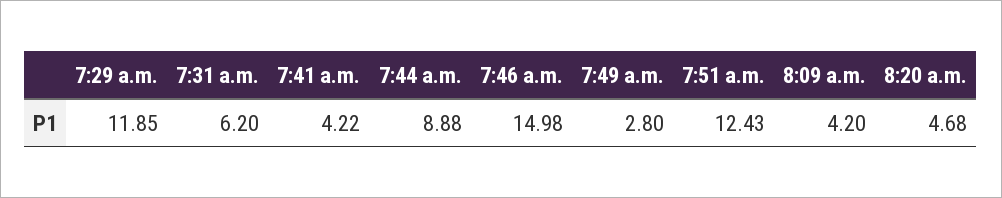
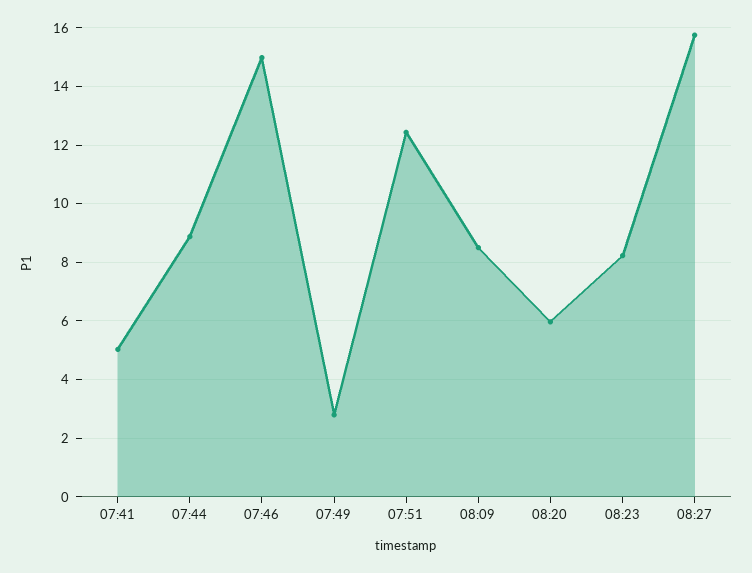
7:29 a.m.: 11.85 -> none
7:31 a.m.: 6.2 -> none
7:41 a.m.: 4.22 -> 5
8:09 a.m.: 4.2 -> 8.5
8:20 a.m.: 4.68 -> 6
08:23: none -> 8.25
08:27: none -> 15.75

